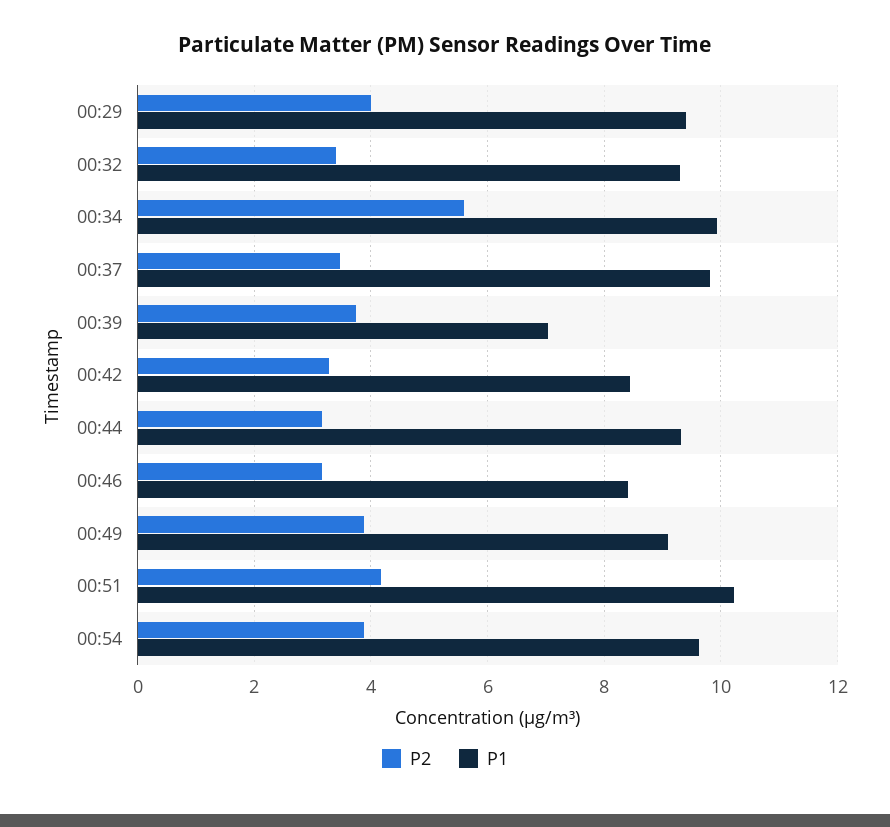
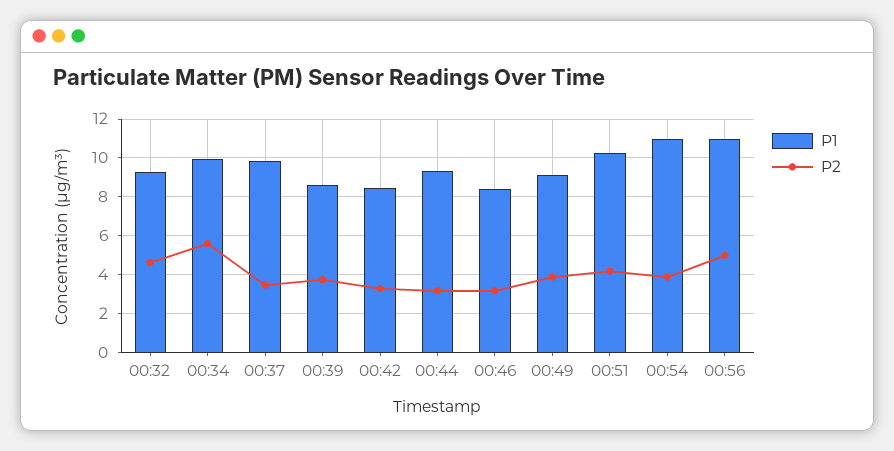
P2, 00:29: 4 -> none
P1, 00:29: 9.4 -> none
P2, 00:32: 3.4 -> 4.5
P1, 00:39: 7 -> 8.5
P1, 00:54: 9.6 -> 11
P1, 00:56: none -> 11
P2, 00:56: none -> 5

